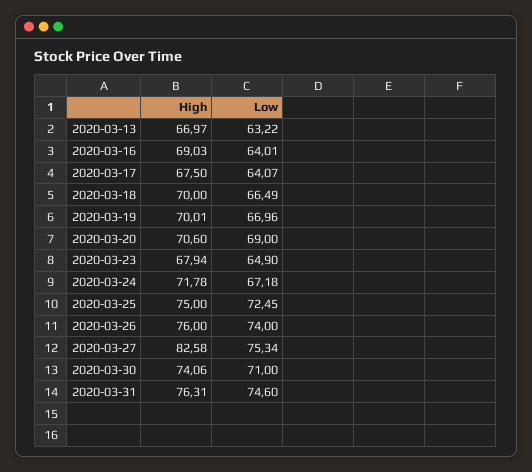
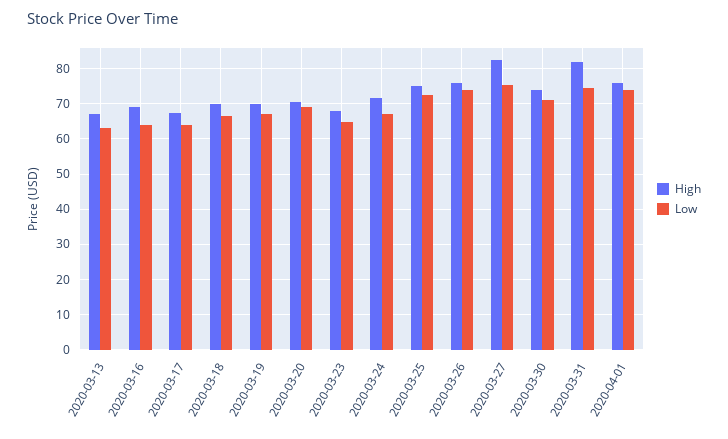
High, 2020-03-31: 76.31 -> 82
High, 2020-04-01: none -> 76
Low, 2020-04-01: none -> 74

